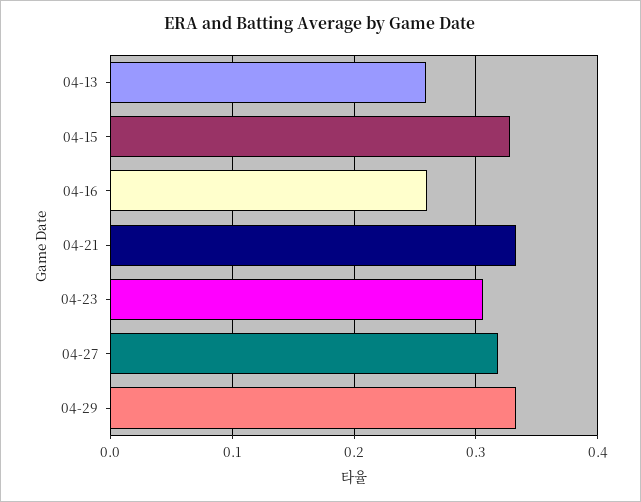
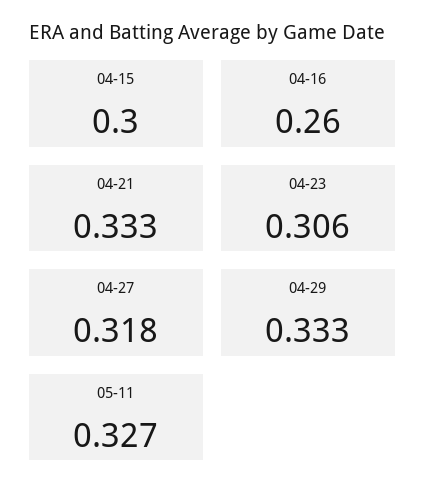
04-13: 0.26 -> none
04-15: 0.33 -> 0.3
05-11: none -> 0.327

